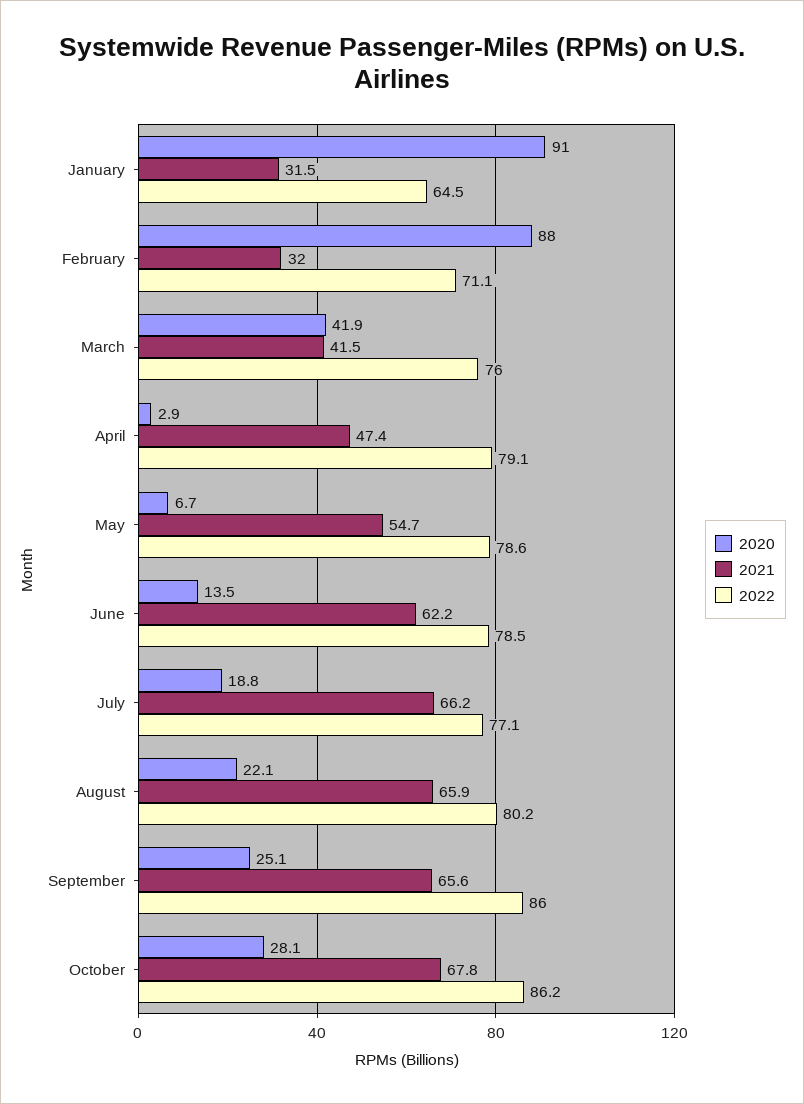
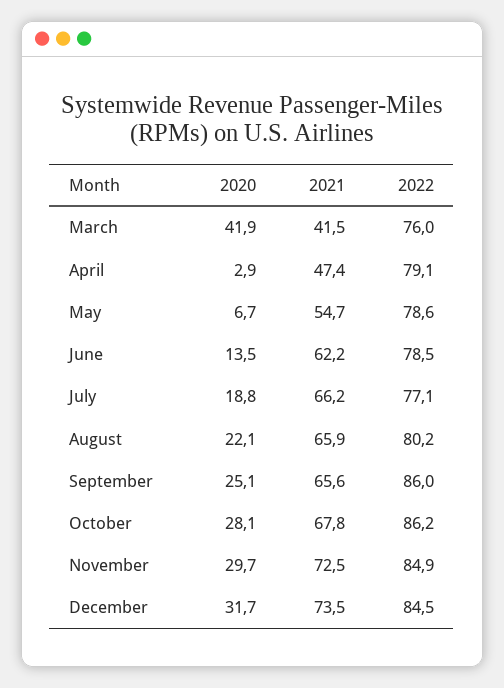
2020, January: 91 -> none
2021, January: 31.5 -> none
2022, January: 64.5 -> none
2020, February: 88 -> none
2021, February: 32 -> none
2022, February: 71.1 -> none
2020, November: none -> 29.7
2021, November: none -> 72.5
2022, November: none -> 84.9
2020, December: none -> 31.7
2021, December: none -> 73.5
2022, December: none -> 84.5

